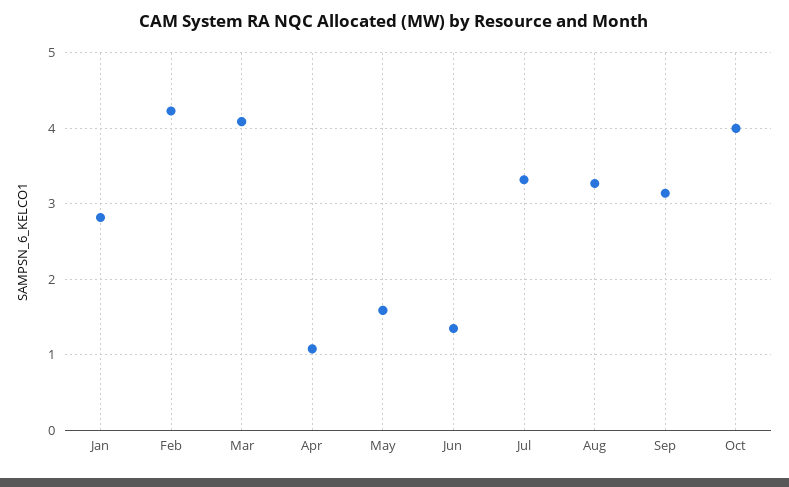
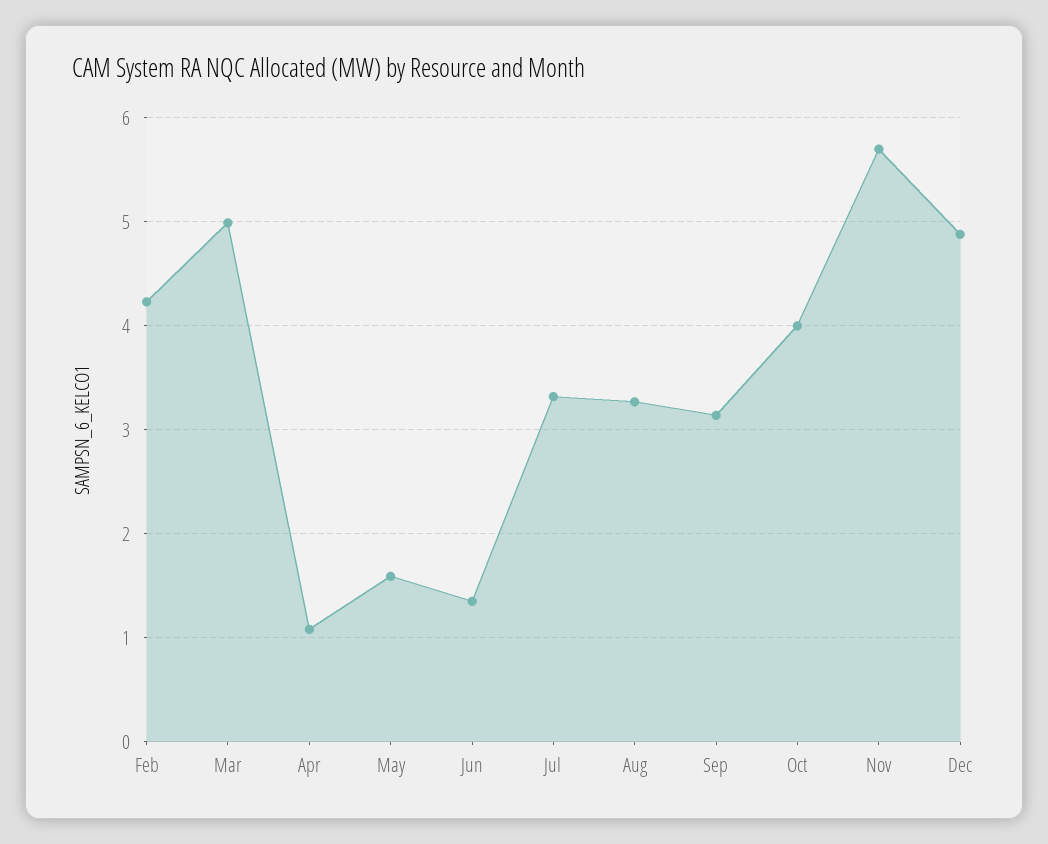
Jan: 2.8 -> none
Mar: 4.1 -> 5
Nov: none -> 5.7
Dec: none -> 4.9

